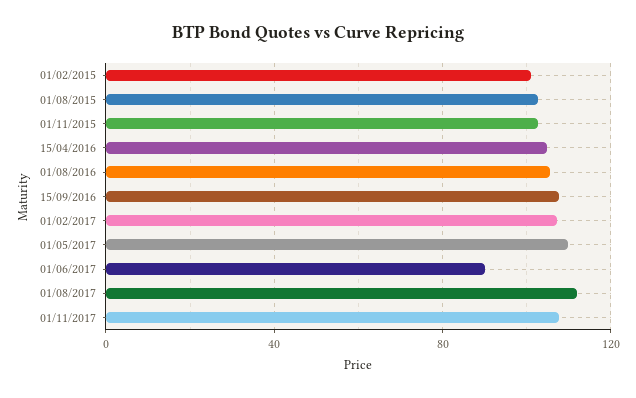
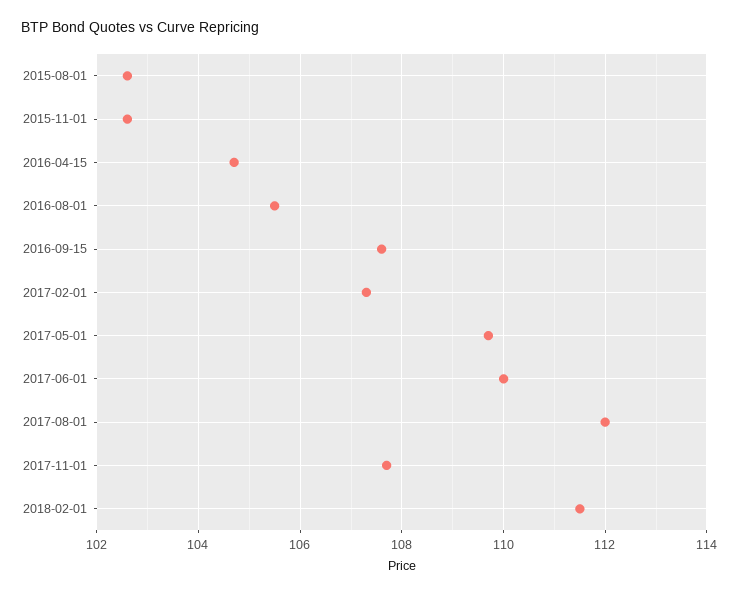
01/02/2015: 100 -> none
01/06/2017: 90 -> 110
2018-02-01: none -> 111.5

